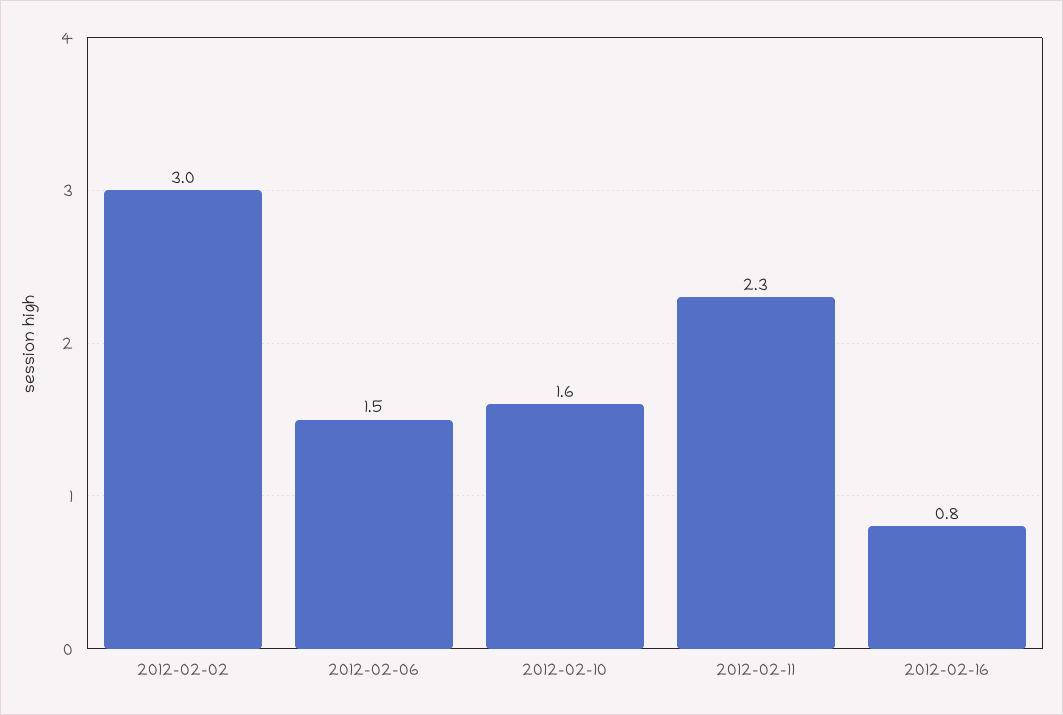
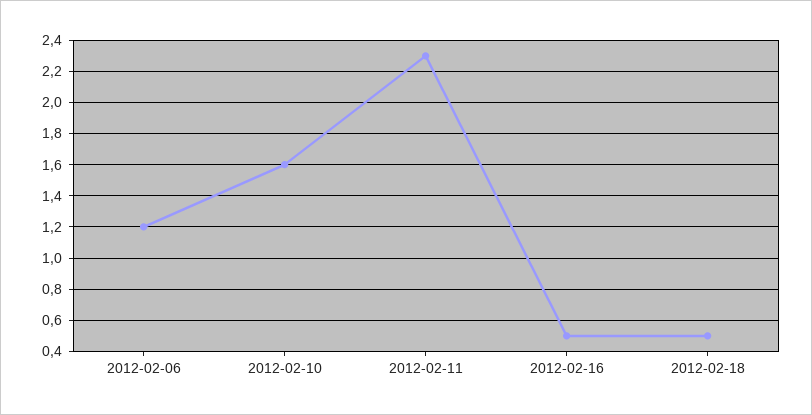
2012-02-02: 3 -> none
2012-02-06: 1.5 -> 1.2
2012-02-16: 0.8 -> 0.5
2012-02-18: none -> 0.5

